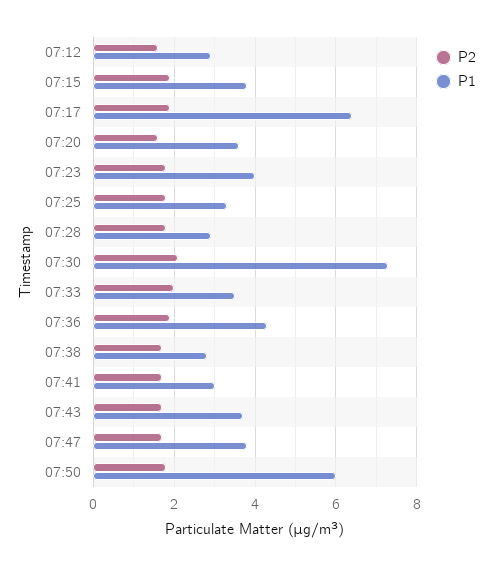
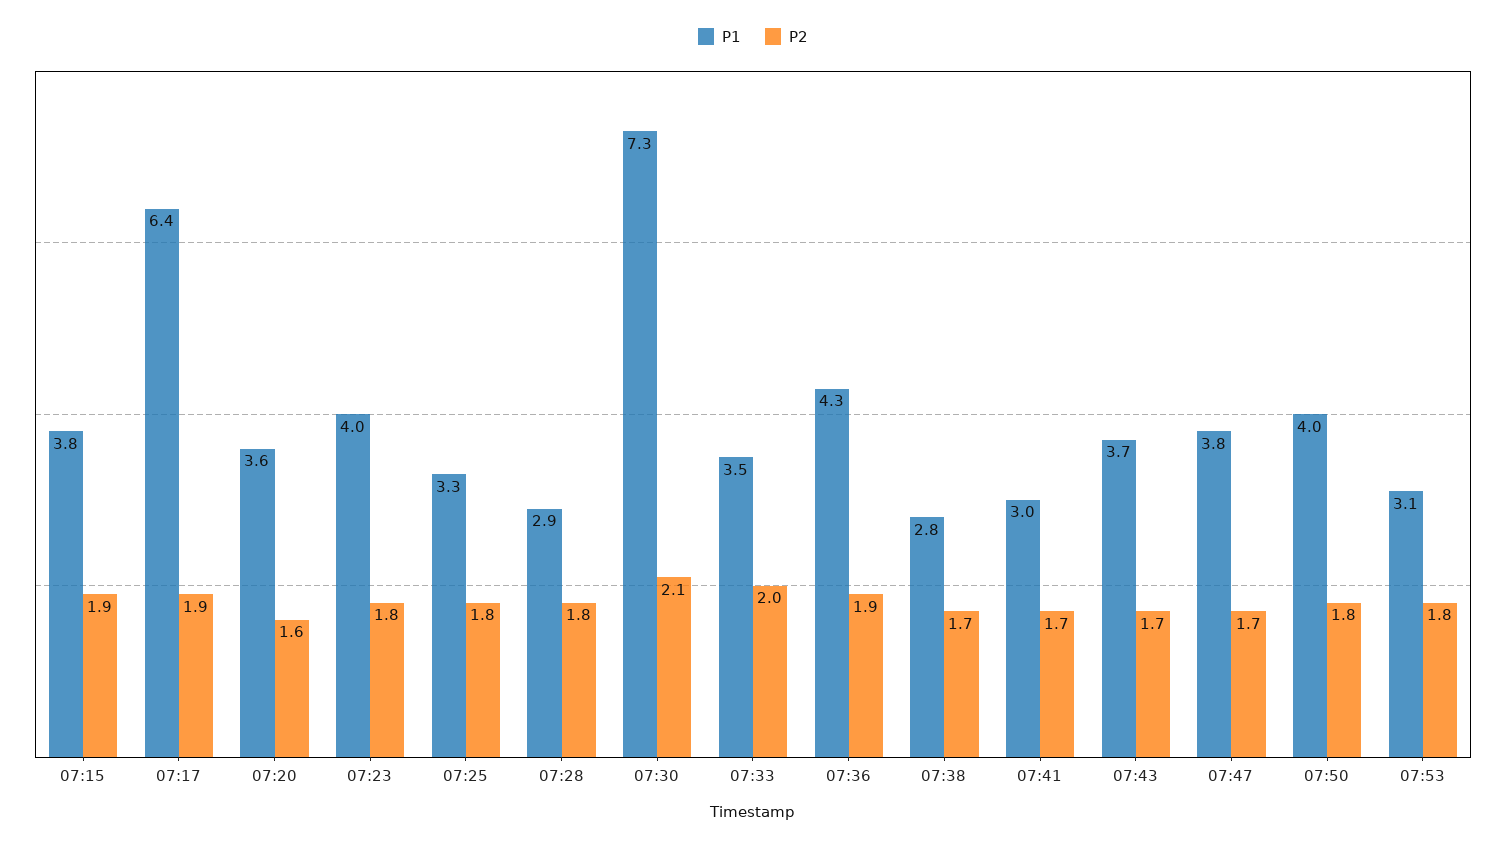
P2, 07:12: 1.5 -> none
P1, 07:12: 3 -> none
P1, 07:50: 6 -> 4
P1, 07:53: none -> 3.1
P2, 07:53: none -> 1.8

